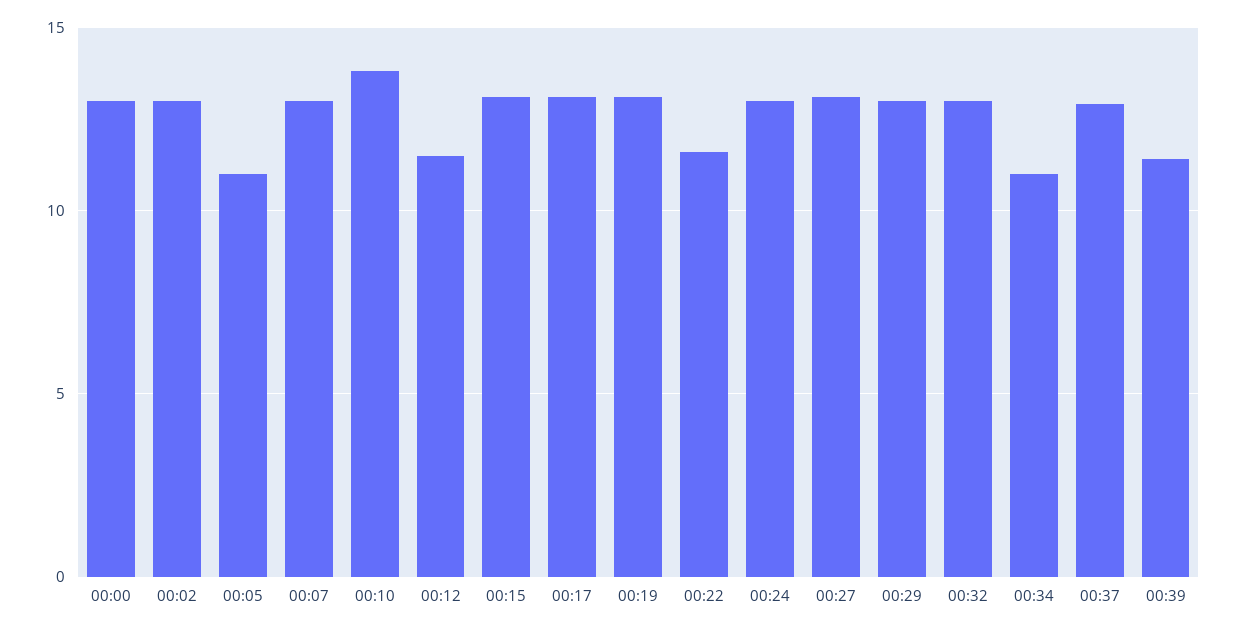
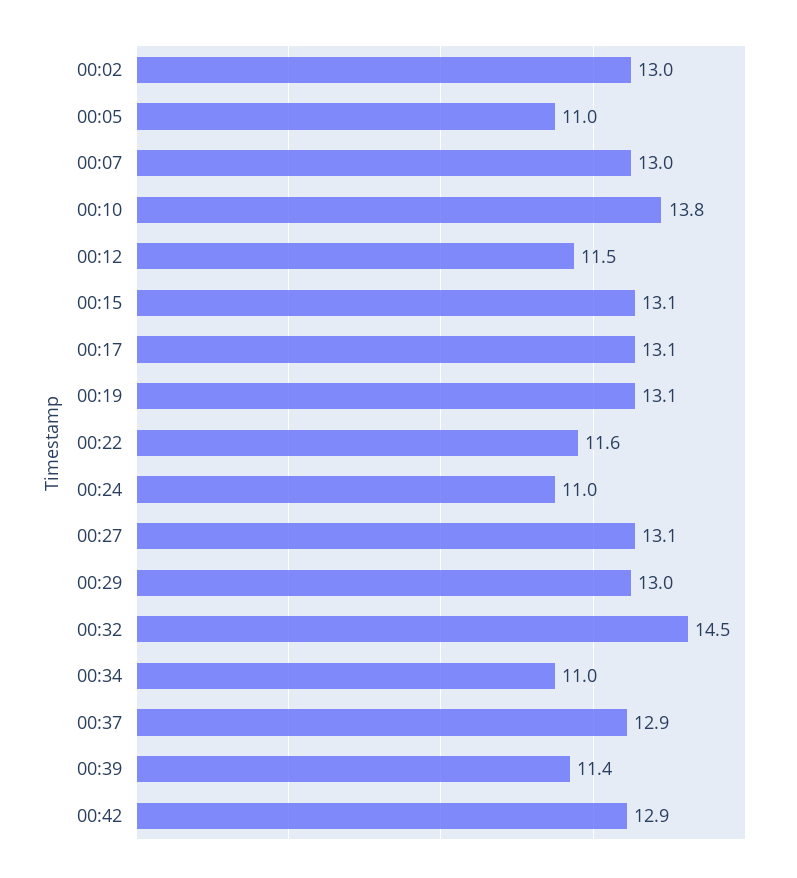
00:00: 13 -> none
00:24: 13 -> 11
00:32: 13 -> 14.5
00:42: none -> 12.9

